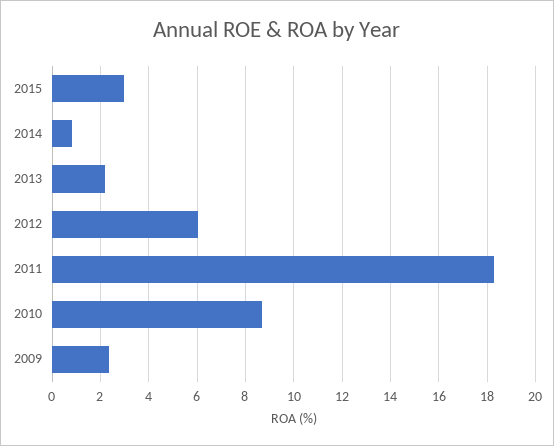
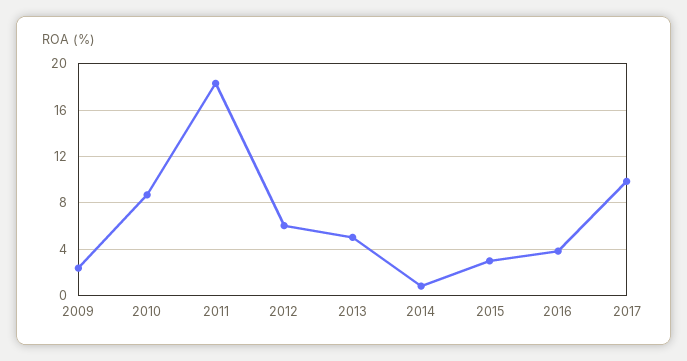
2013: 2.25 -> 5
2016: none -> 4
2017: none -> 10

